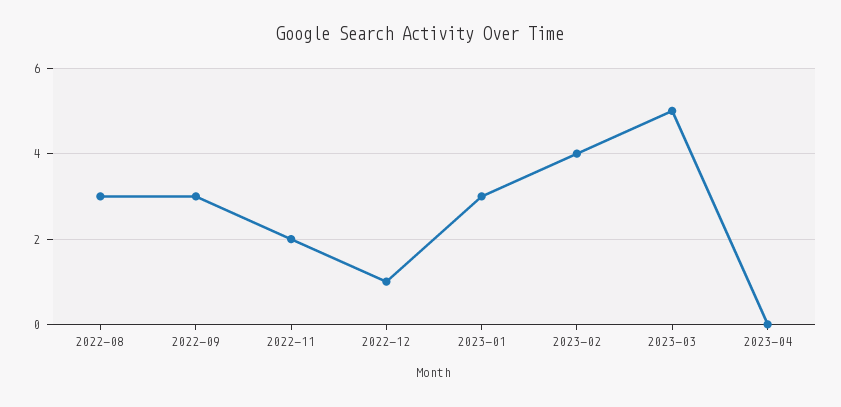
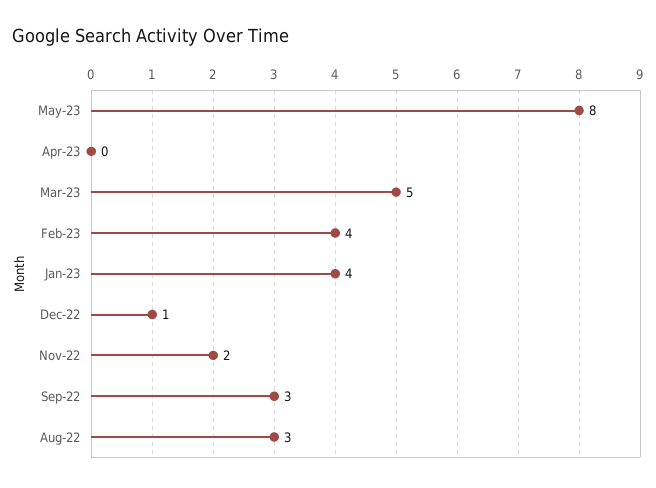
2023-01: 3 -> 4
May-23: none -> 8

